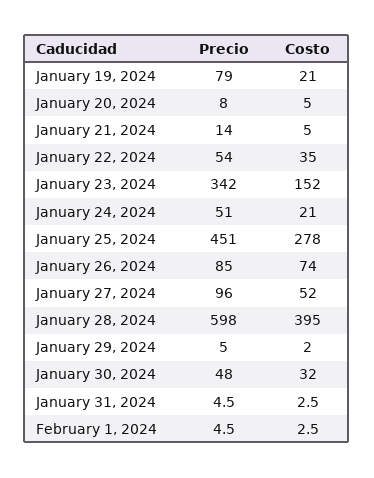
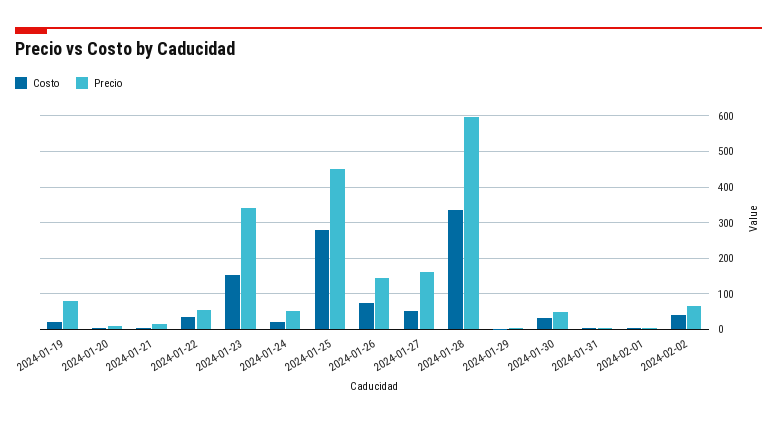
Precio, January 26, 2024: 85 -> 140
Precio, January 27, 2024: 96 -> 160
Costo, January 28, 2024: 395 -> 340
Costo, 2024-02-02: none -> 40
Precio, 2024-02-02: none -> 60

